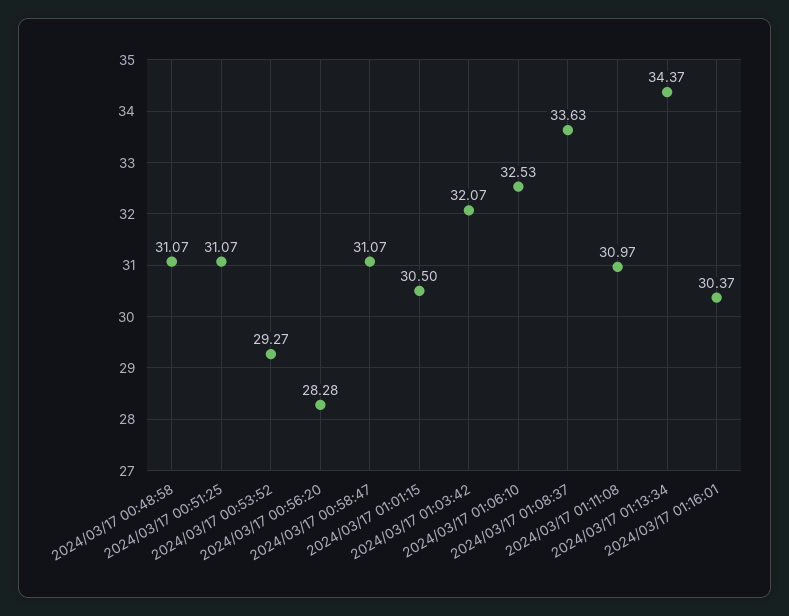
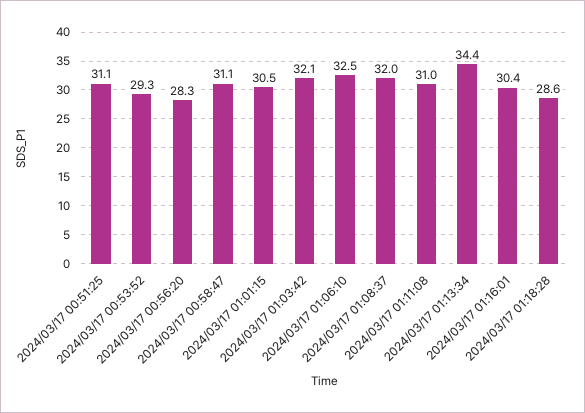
2024/03/17 00:48:58: 31.07 -> none
2024/03/17 01:08:37: 33.63 -> 32
2024/03/17 01:18:28: none -> 28.6

